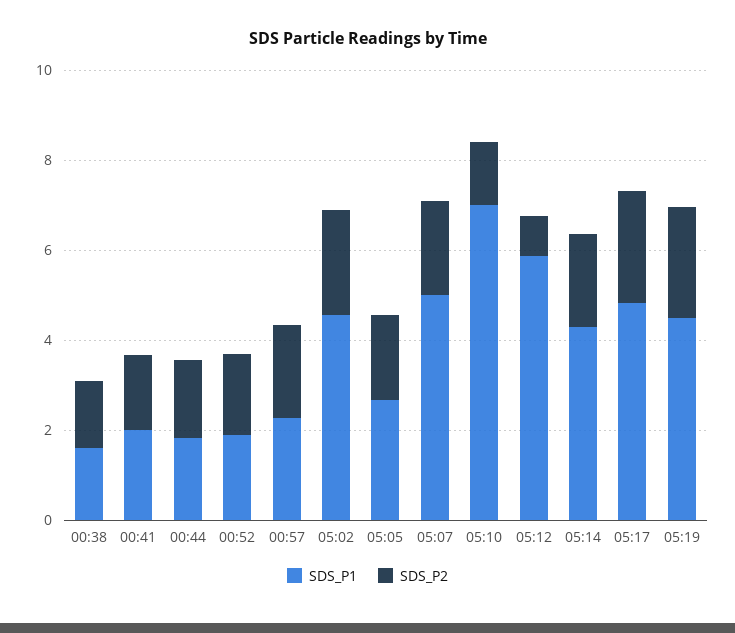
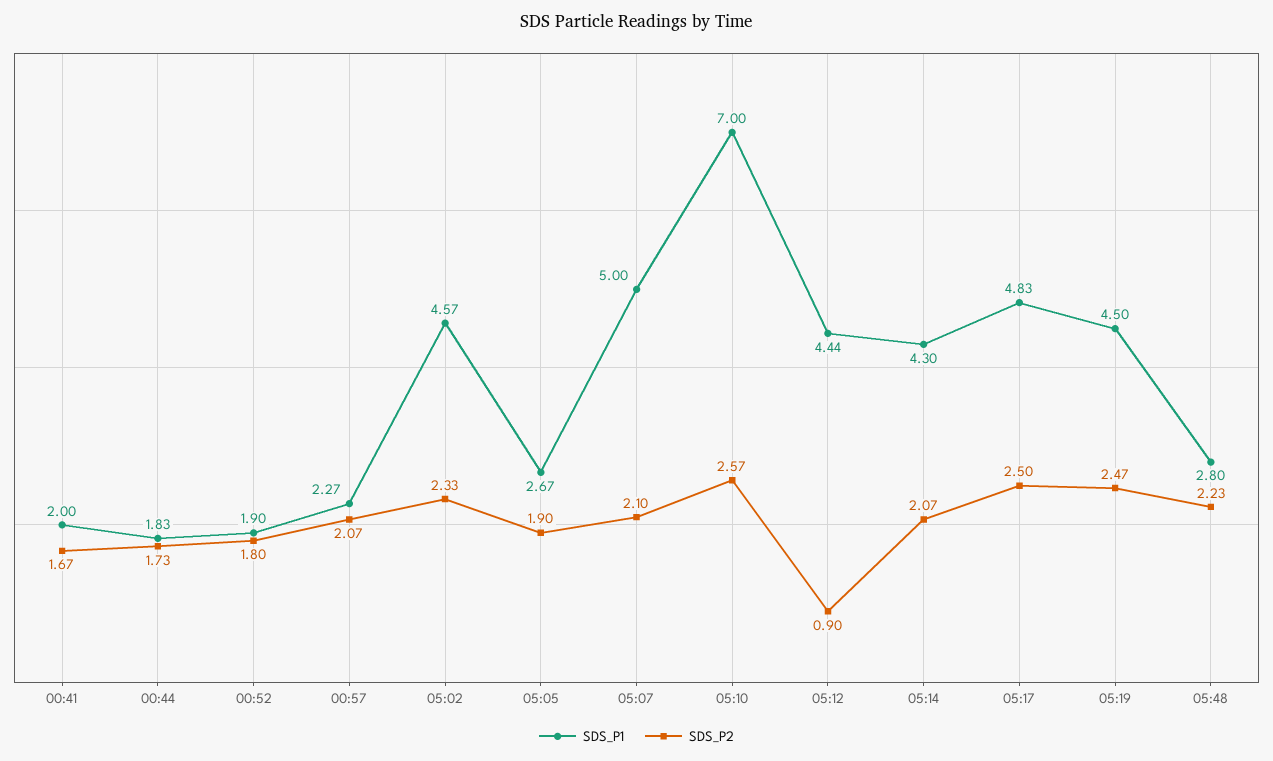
SDS_P1, 00:38: 1.5 -> none
SDS_P2, 00:38: 1.5 -> none
SDS_P2, 05:10: 1.5 -> 2.57
SDS_P1, 05:12: 6 -> 4.44
SDS_P1, 05:48: none -> 2.8
SDS_P2, 05:48: none -> 2.23

